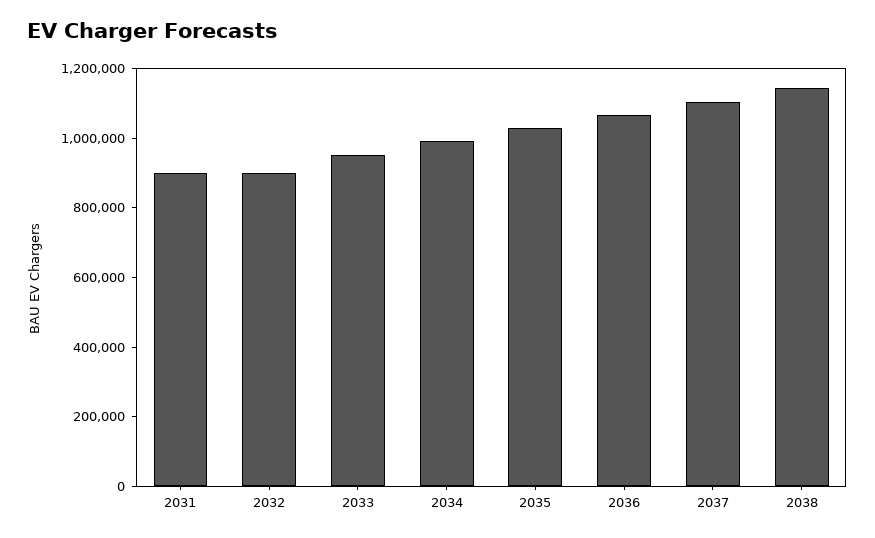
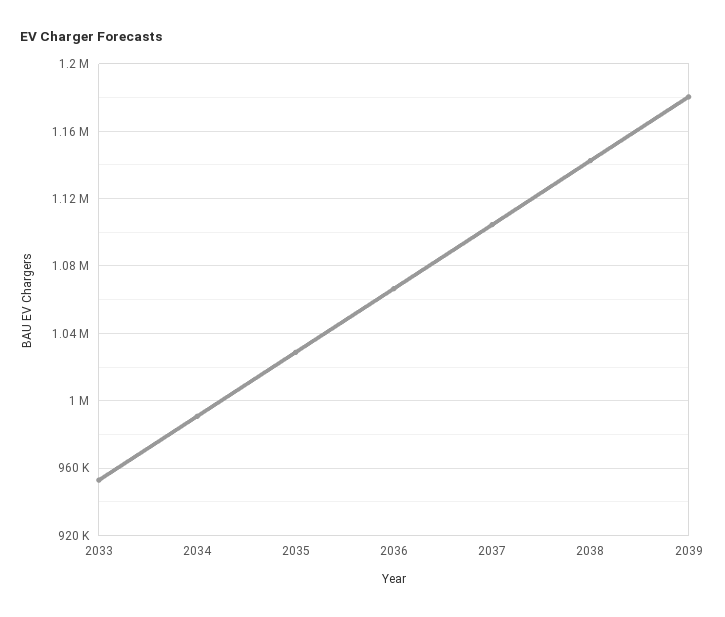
2031: 900000 -> none
2032: 900000 -> none
2039: none -> 1180000

